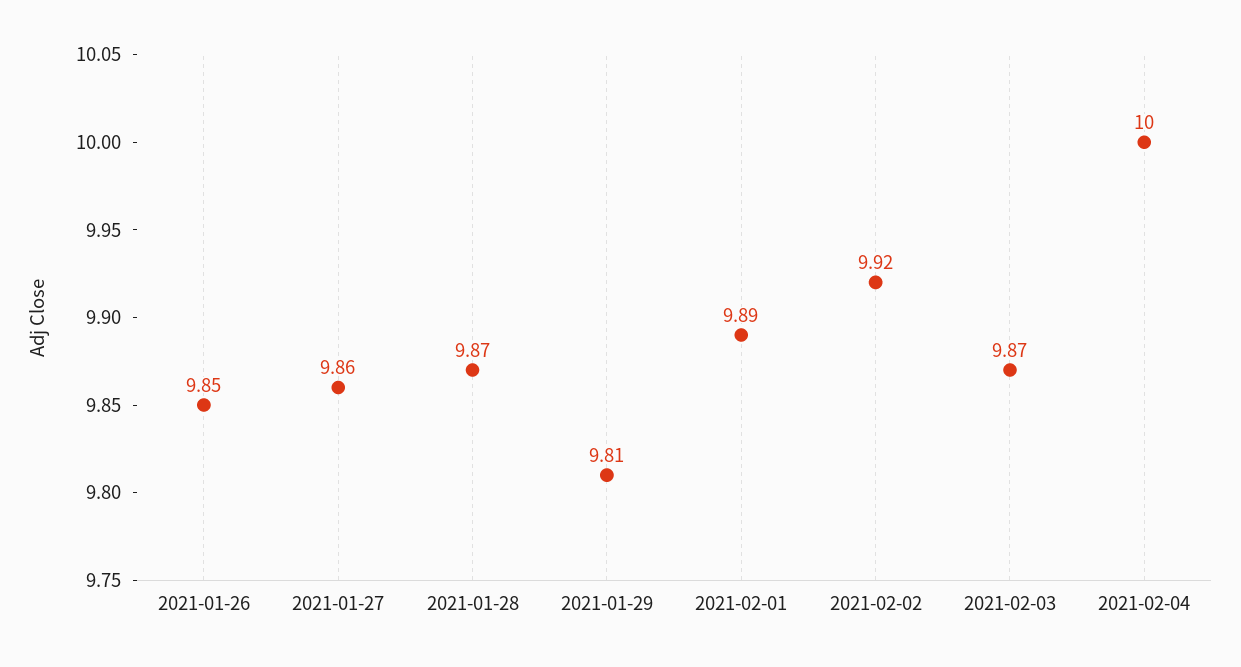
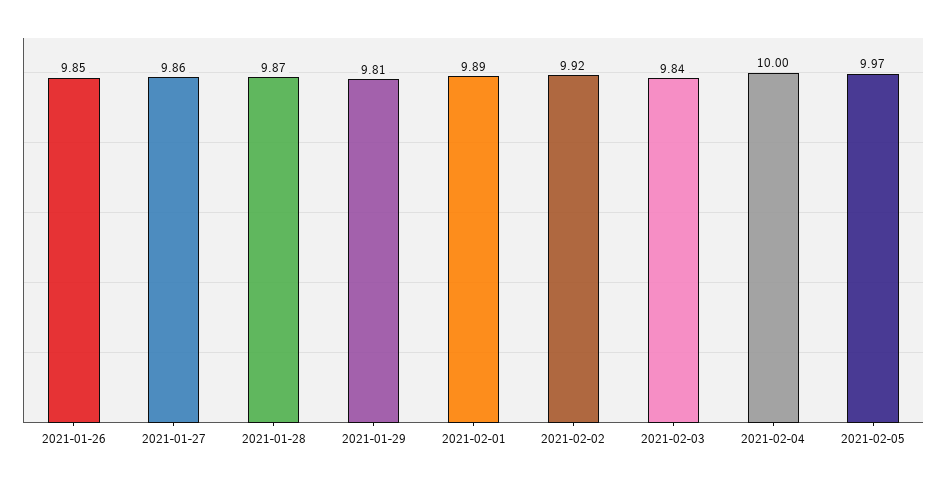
2021-02-03: 9.87 -> 9.84
2021-02-05: none -> 9.97

